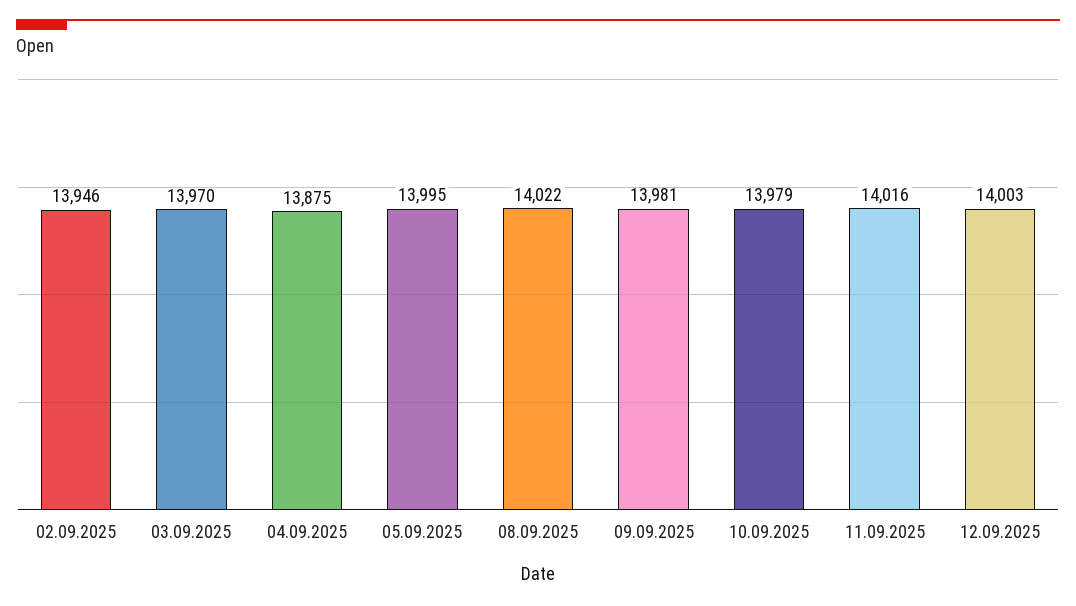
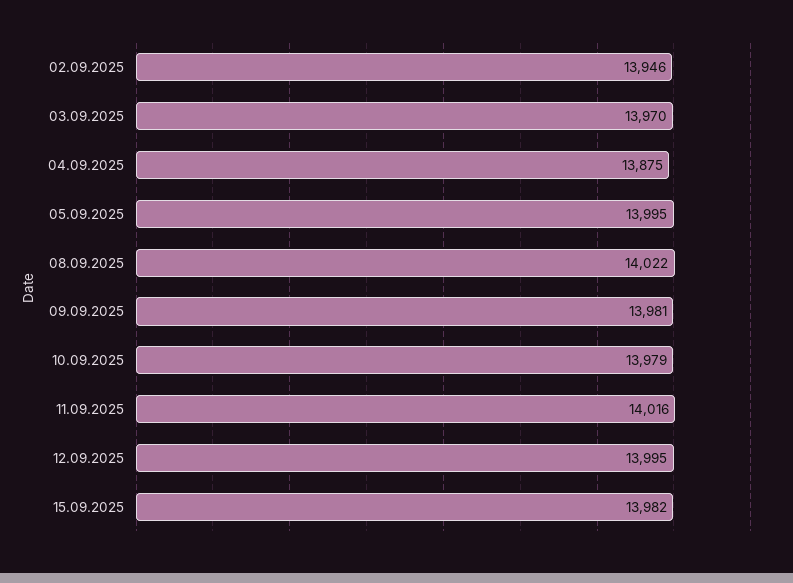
12.09.2025: 14003 -> 13995
15.09.2025: none -> 13982

